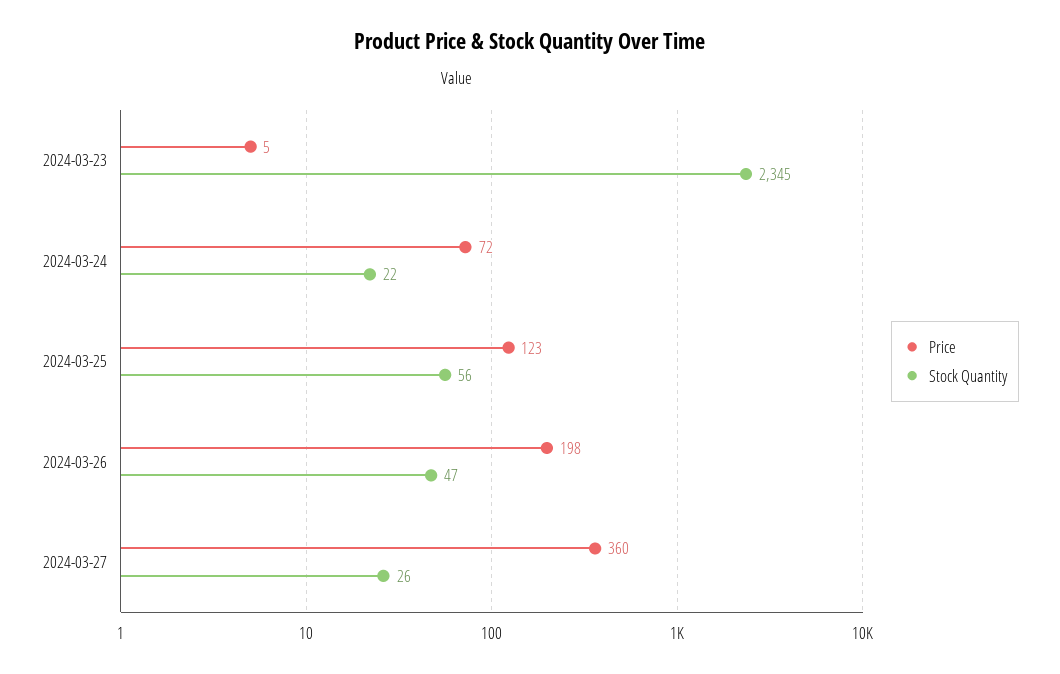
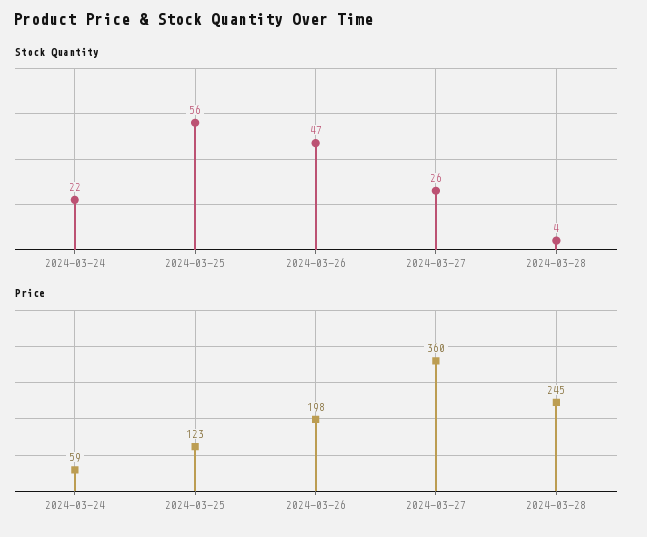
Price, 2024-03-23: 5 -> none
Stock Quantity, 2024-03-23: 2345 -> none
Price, 2024-03-24: 72 -> 59
Stock Quantity, 2024-03-28: none -> 4
Price, 2024-03-28: none -> 245

